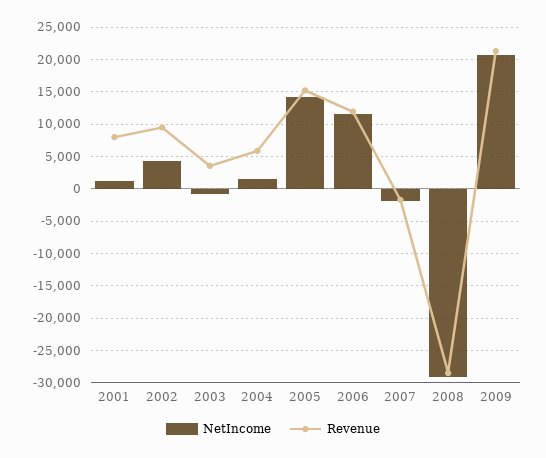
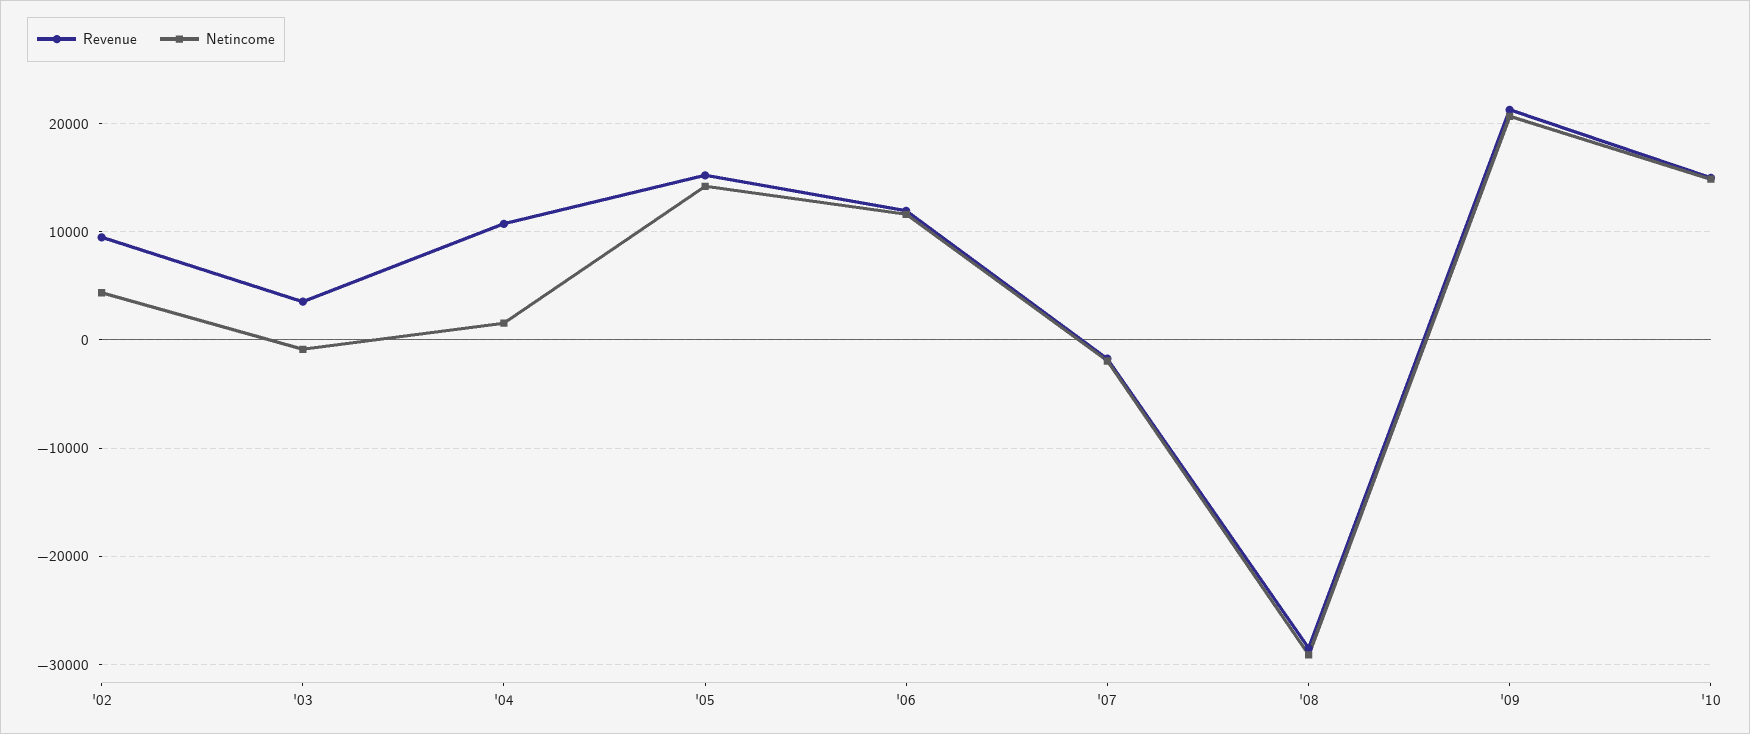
NetIncome, 2001: 1000 -> none
Revenue, 2001: 8000 -> none
Revenue, 2004: 6000 -> 11000
Revenue, '10: none -> 15000
NetIncome, '10: none -> 15000

